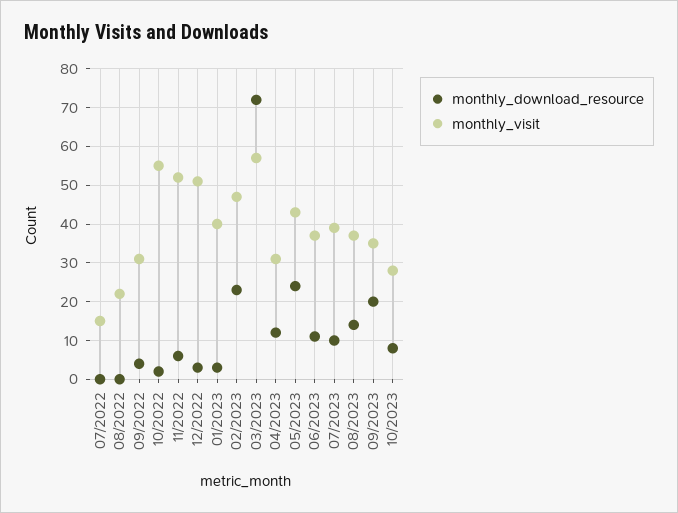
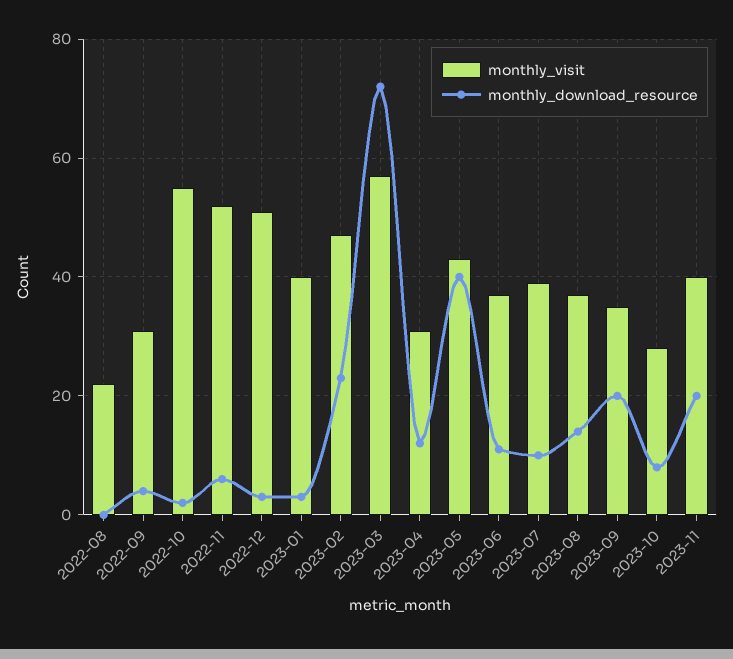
monthly_download_resource, 07/2022: 0 -> none
monthly_visit, 07/2022: 15 -> none
monthly_download_resource, 05/2023: 25 -> 40
monthly_visit, 2023-11: none -> 40
monthly_download_resource, 2023-11: none -> 20

